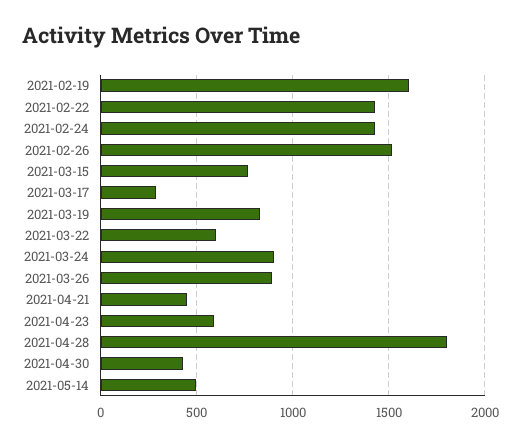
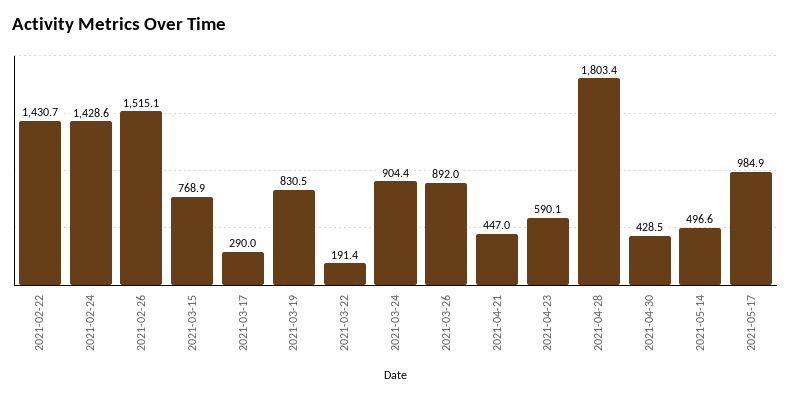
2021-02-19: 1600 -> none
2021-03-22: 600 -> 191.4
2021-05-17: none -> 984.9

